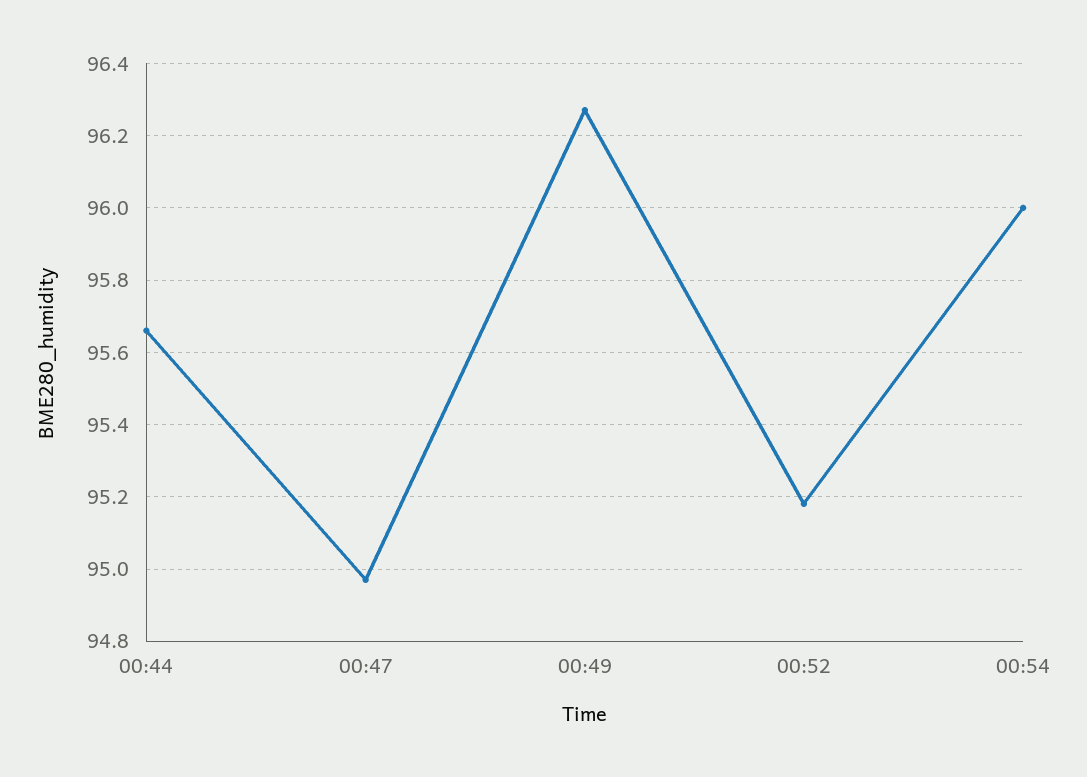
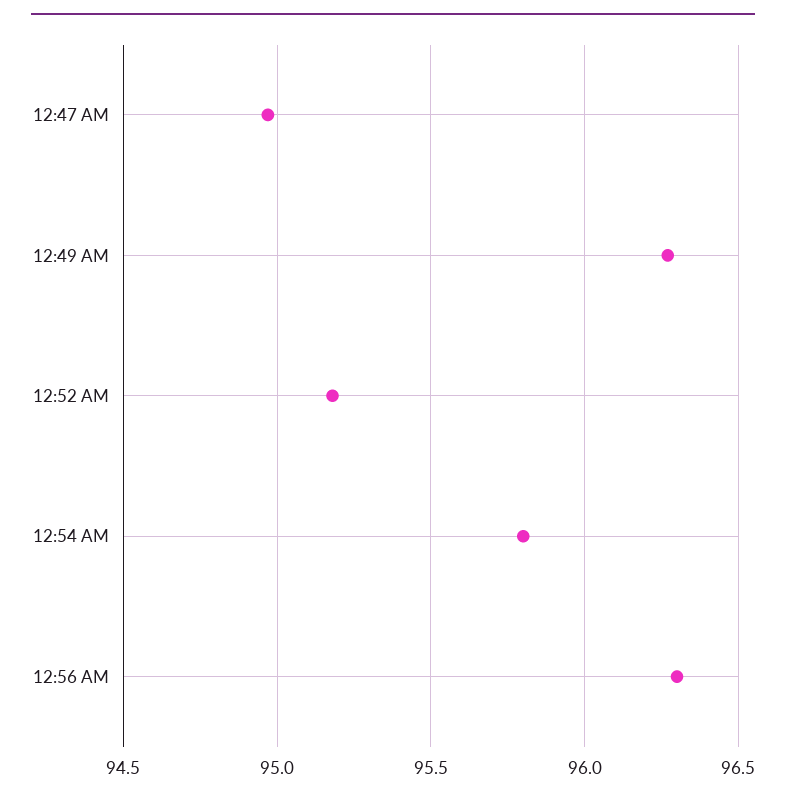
00:44: 95.65 -> none
00:54: 96 -> 95.8
12:56 AM: none -> 96.3

